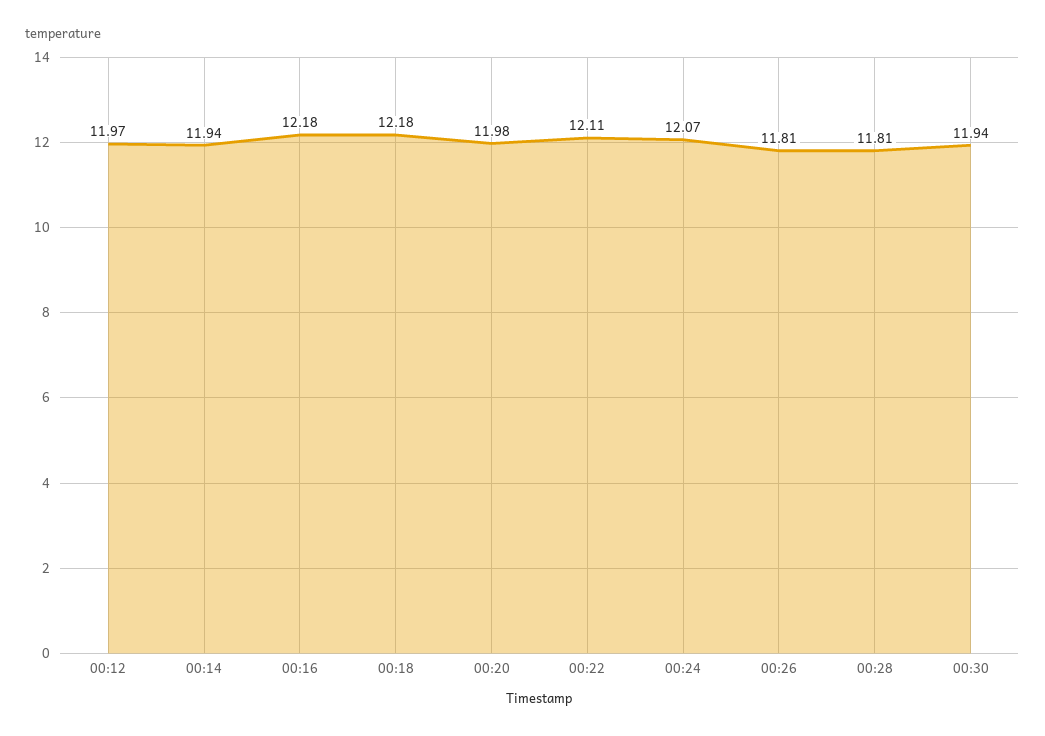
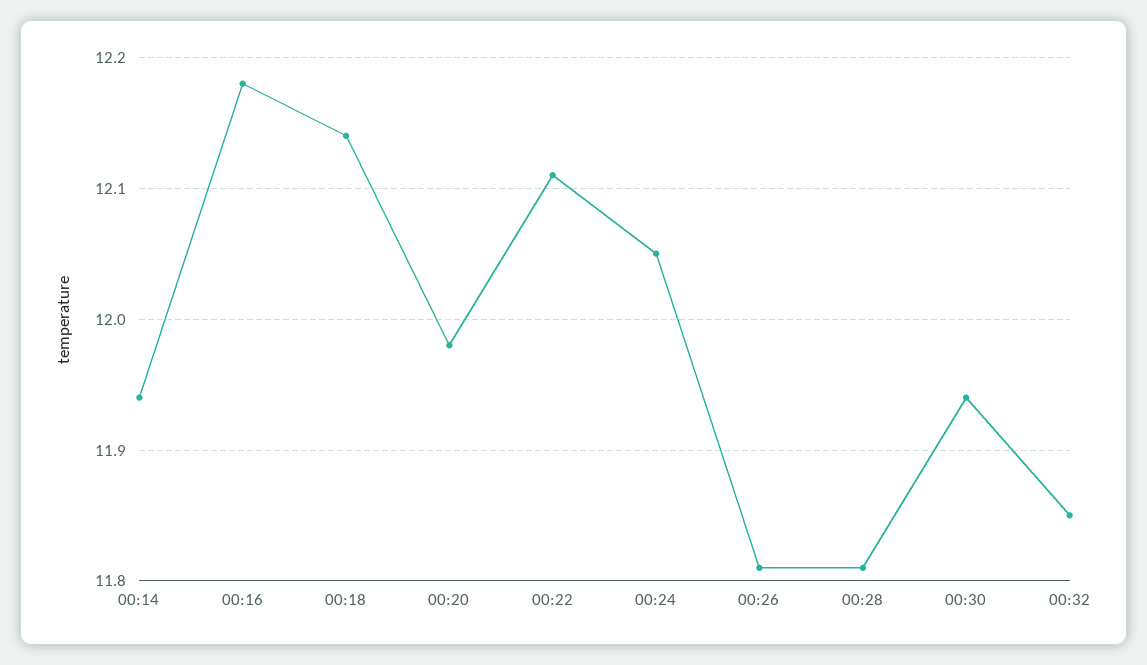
00:12: 11.97 -> none
00:18: 12.18 -> 12.14
00:24: 12.07 -> 12.05
00:32: none -> 11.85

